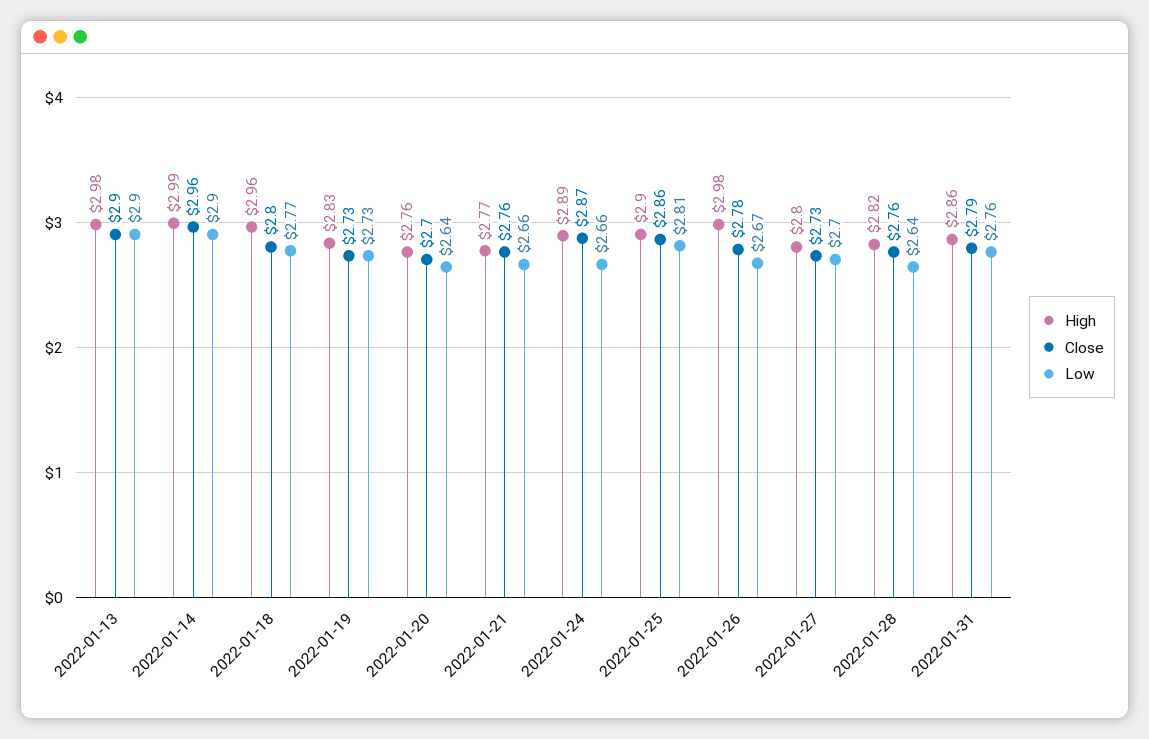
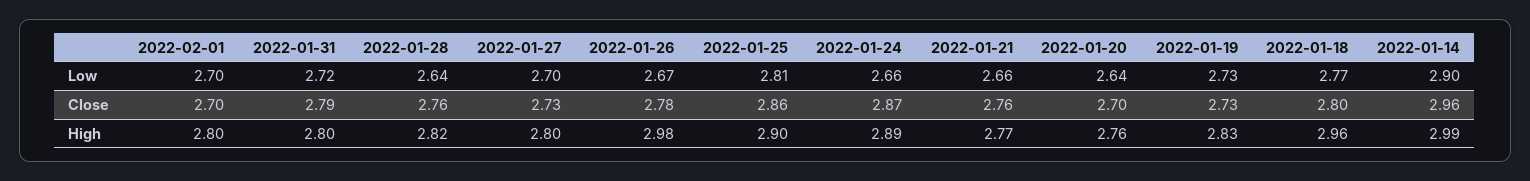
High, 2022-01-13: 2.98 -> none
Close, 2022-01-13: 2.9 -> none
Low, 2022-01-13: 2.9 -> none
High, 2022-01-31: 2.86 -> 2.8
Low, 2022-01-31: 2.76 -> 2.72
Low, 2022-02-01: none -> 2.7
Close, 2022-02-01: none -> 2.7
High, 2022-02-01: none -> 2.8

